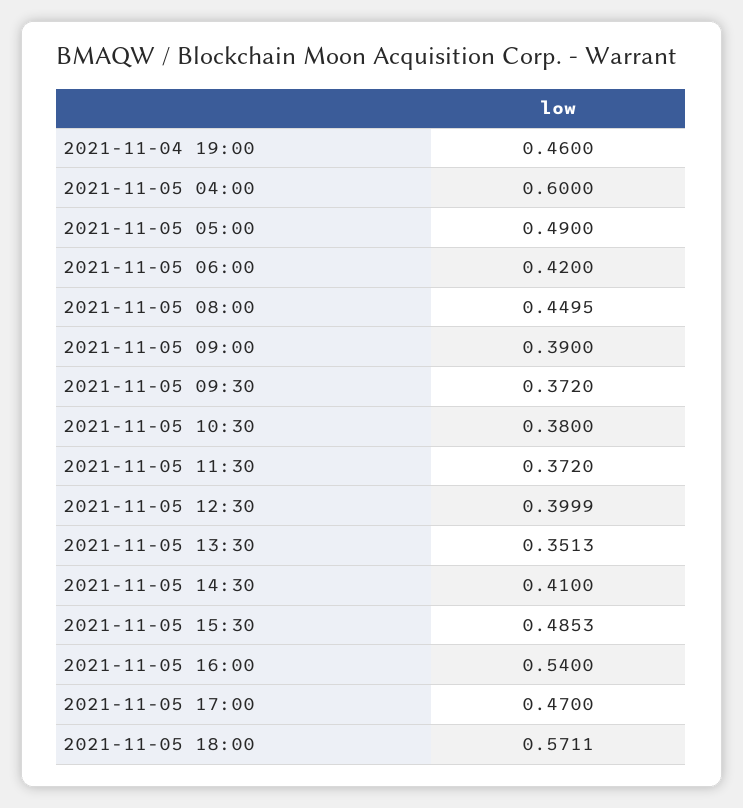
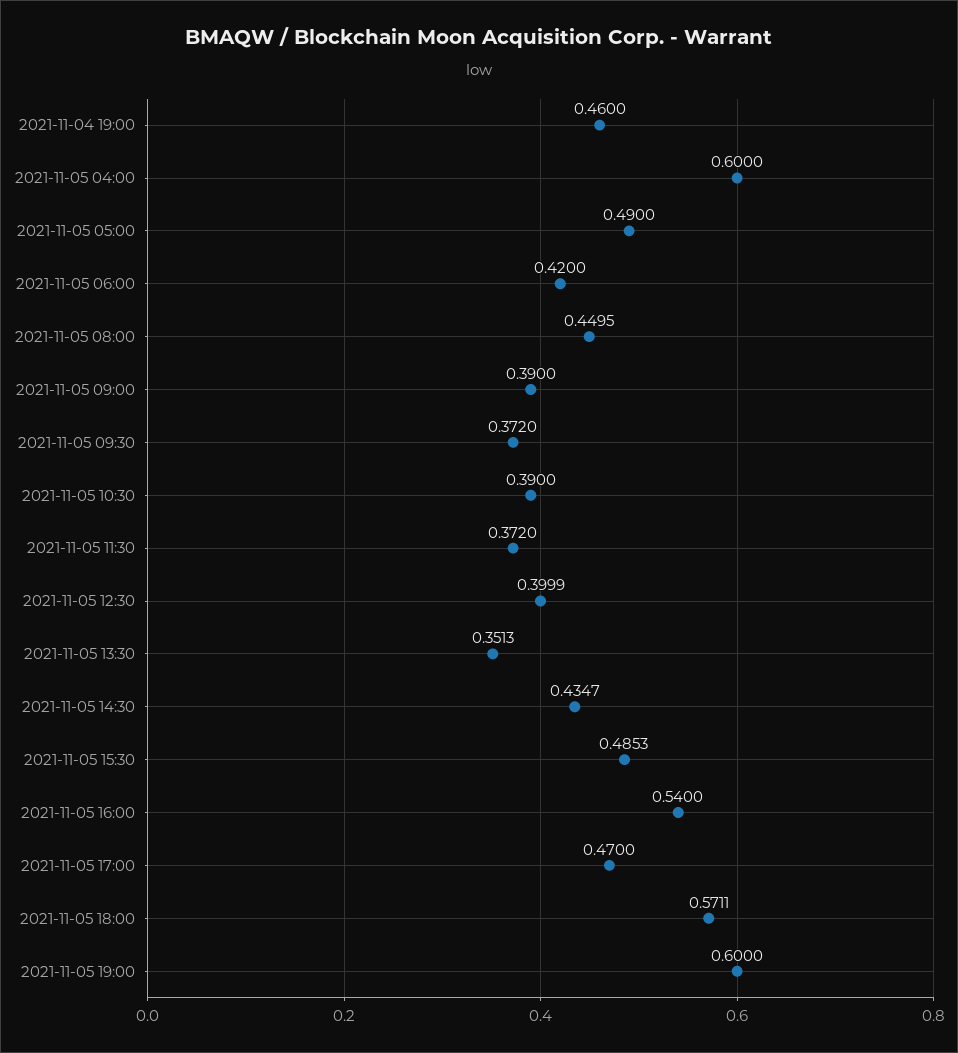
2021-11-05 10:30: 0.38 -> 0.39
2021-11-05 14:30: 0.41 -> 0.4347
2021-11-05 19:00: none -> 0.6

